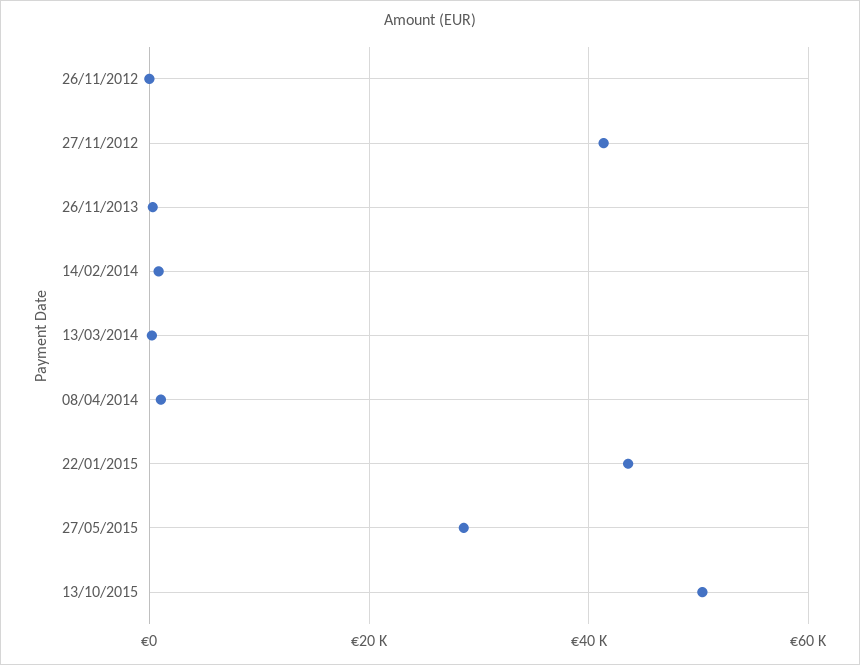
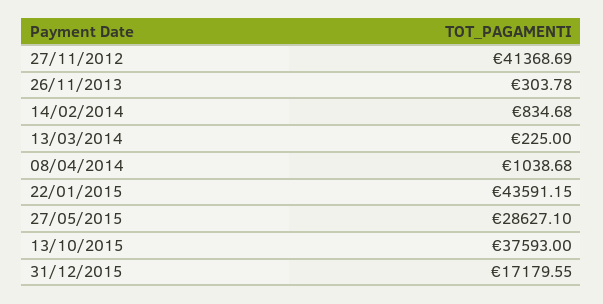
26/11/2012: 0 -> none
13/10/2015: 50000 -> 37593
31/12/2015: none -> 17179.55

